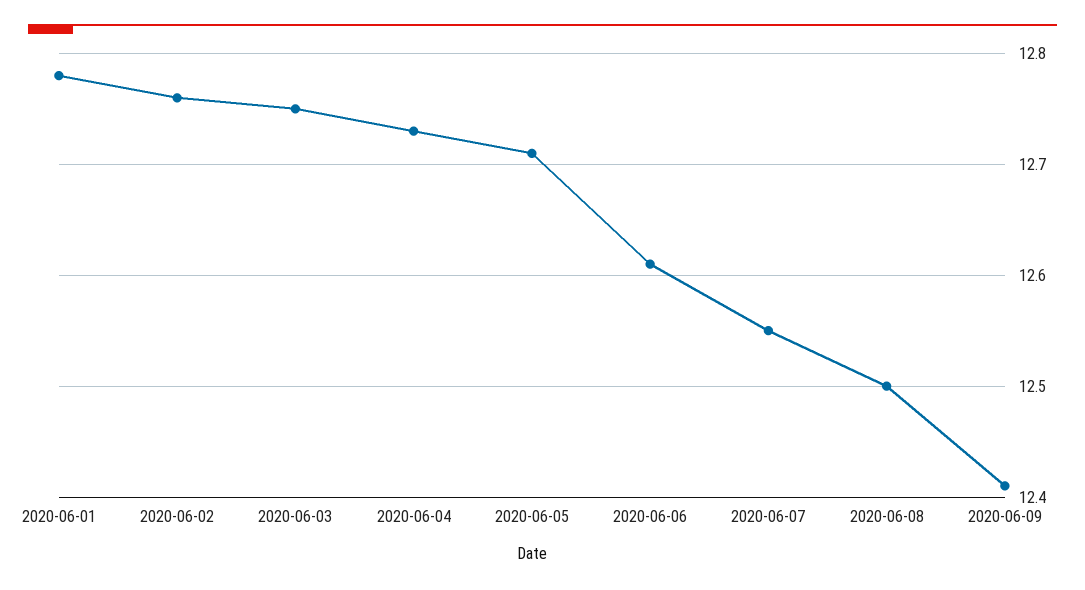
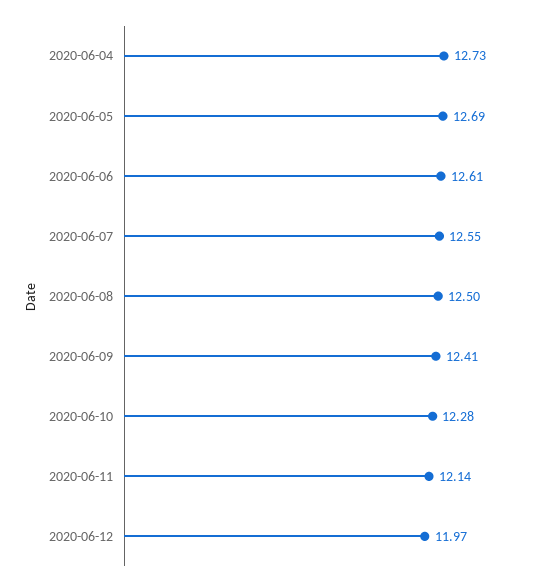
2020-06-01: 12.78 -> none
2020-06-02: 12.76 -> none
2020-06-03: 12.75 -> none
2020-06-05: 12.71 -> 12.69
2020-06-10: none -> 12.28
2020-06-11: none -> 12.14
2020-06-12: none -> 11.97

